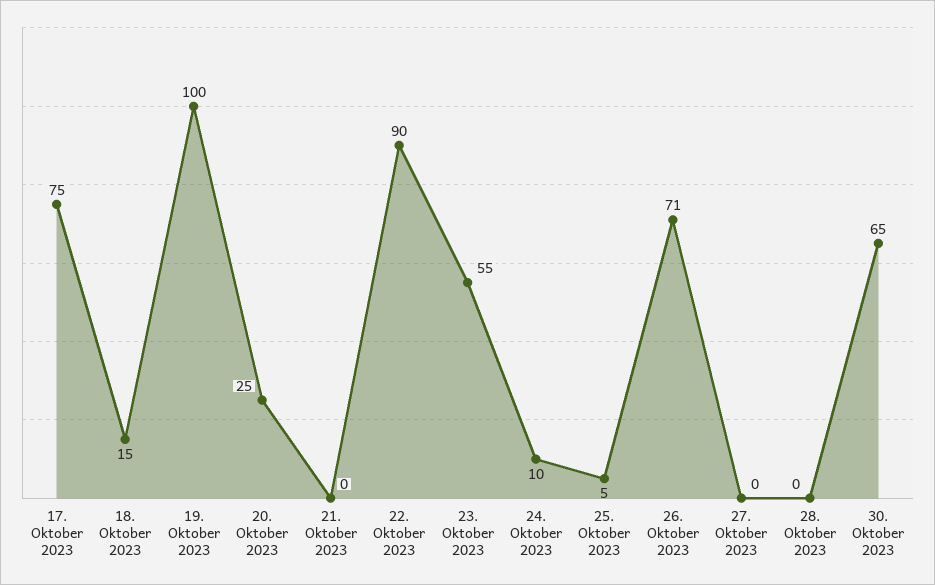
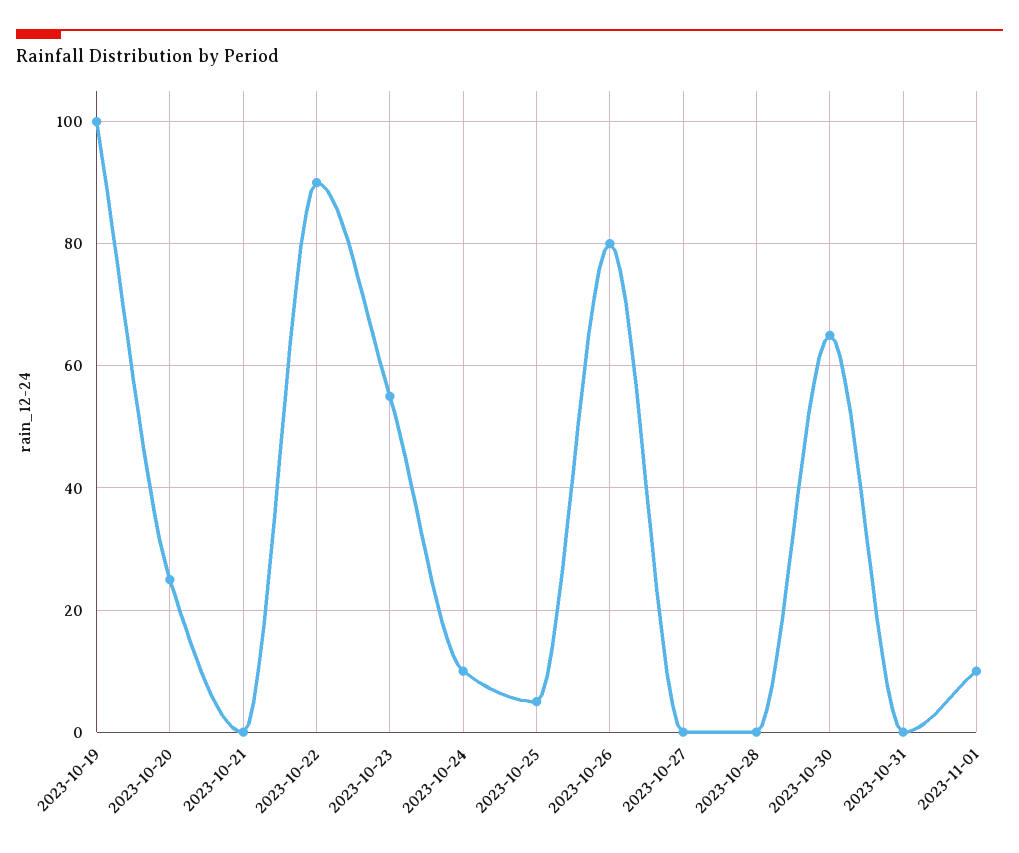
17. Oktober 2023: 75 -> none
18. Oktober 2023: 15 -> none
26. Oktober 2023: 71 -> 80
2023-10-31: none -> 0
2023-11-01: none -> 10

